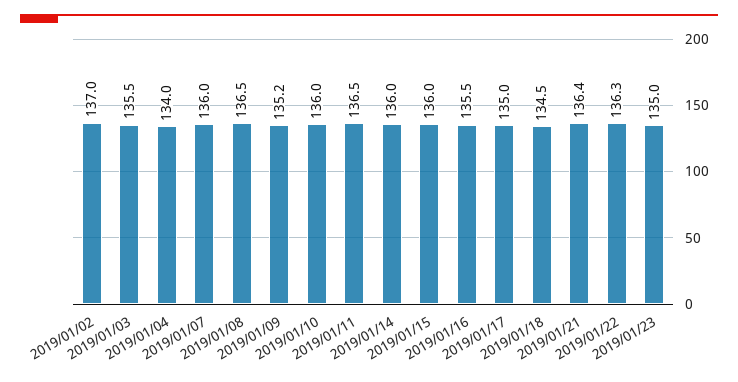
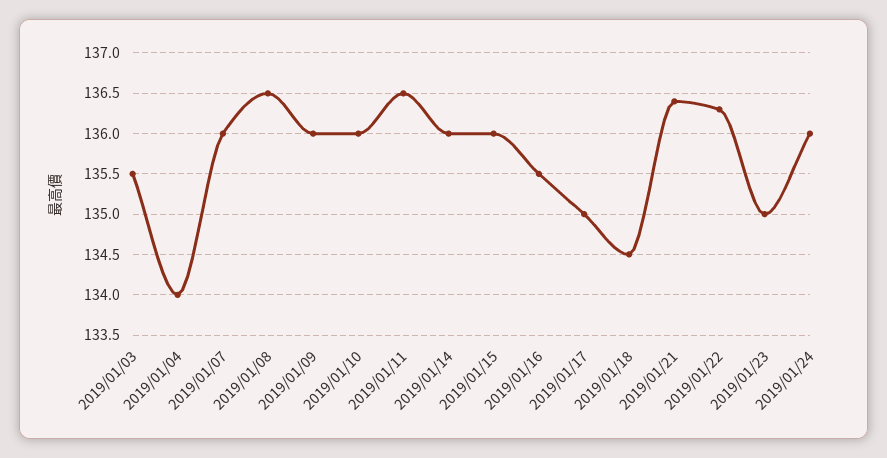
2019/01/02: 137 -> none
2019/01/09: 135.2 -> 136
2019/01/24: none -> 136

